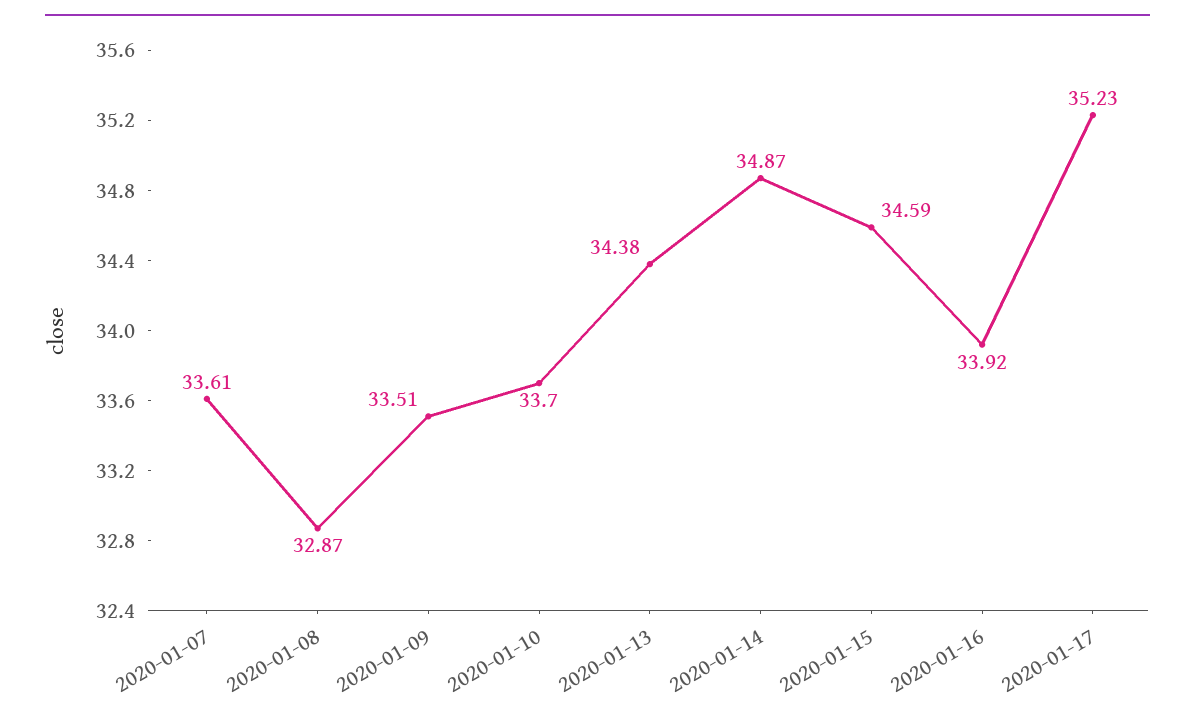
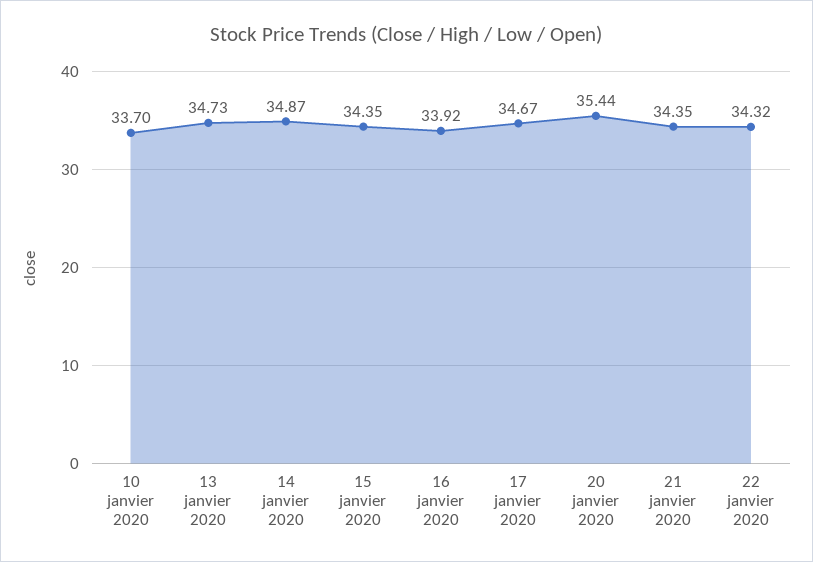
2020-01-07: 33.61 -> none
2020-01-08: 32.87 -> none
2020-01-09: 33.51 -> none
2020-01-13: 34.38 -> 34.73
2020-01-15: 34.59 -> 34.35
2020-01-17: 35.23 -> 34.67
20 janvier 2020: none -> 35.44
21 janvier 2020: none -> 34.35
22 janvier 2020: none -> 34.32

